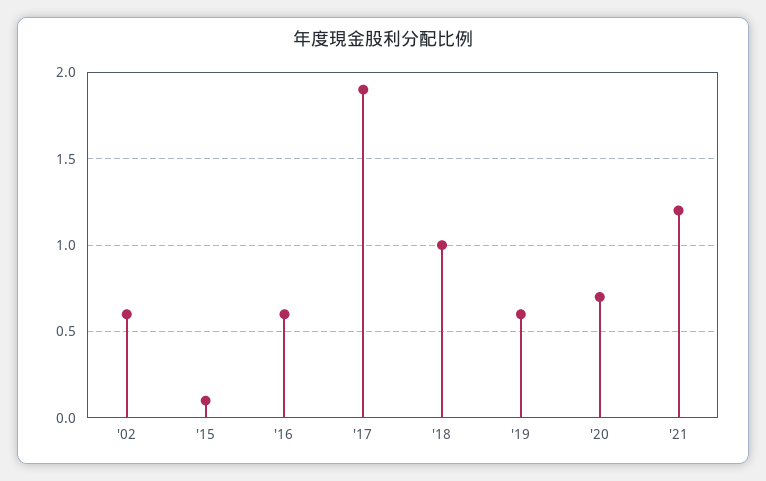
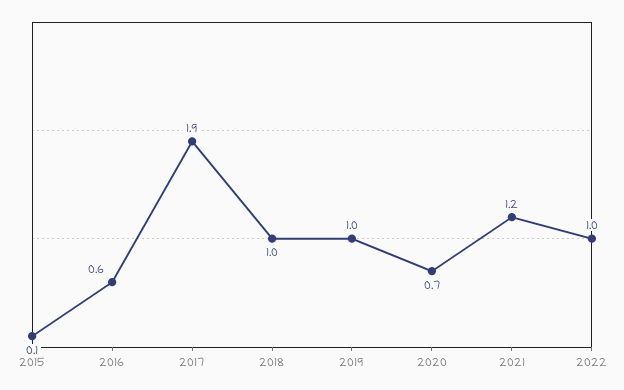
'02: 0.6 -> none
'19: 0.6 -> 1
2022: none -> 1

